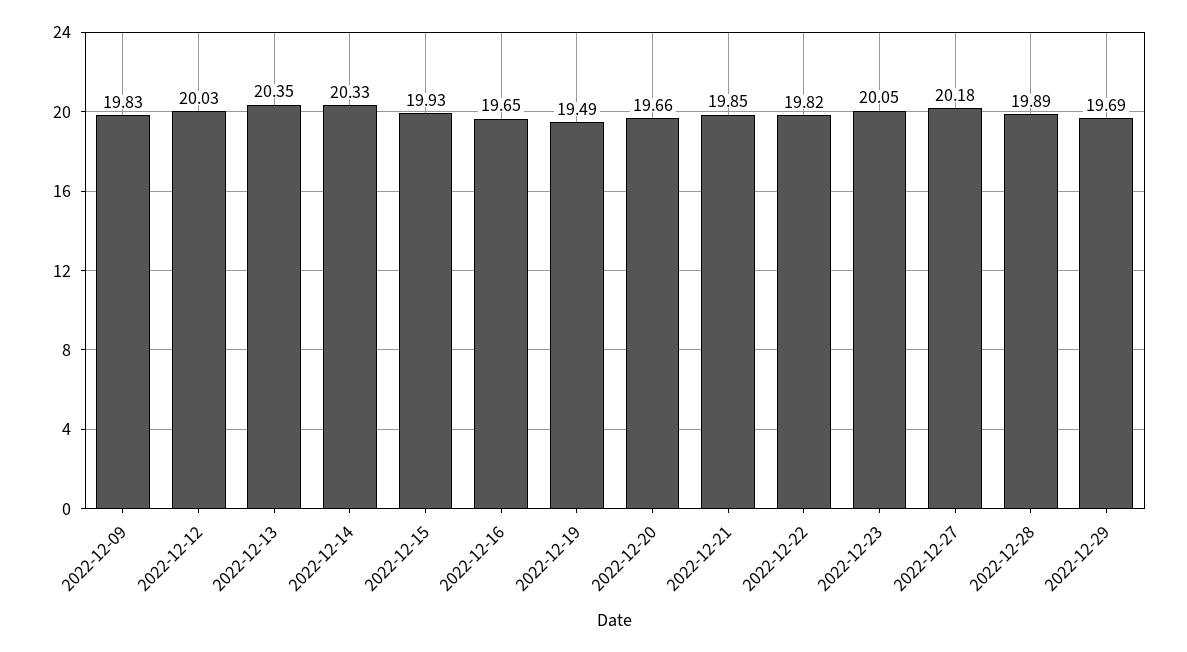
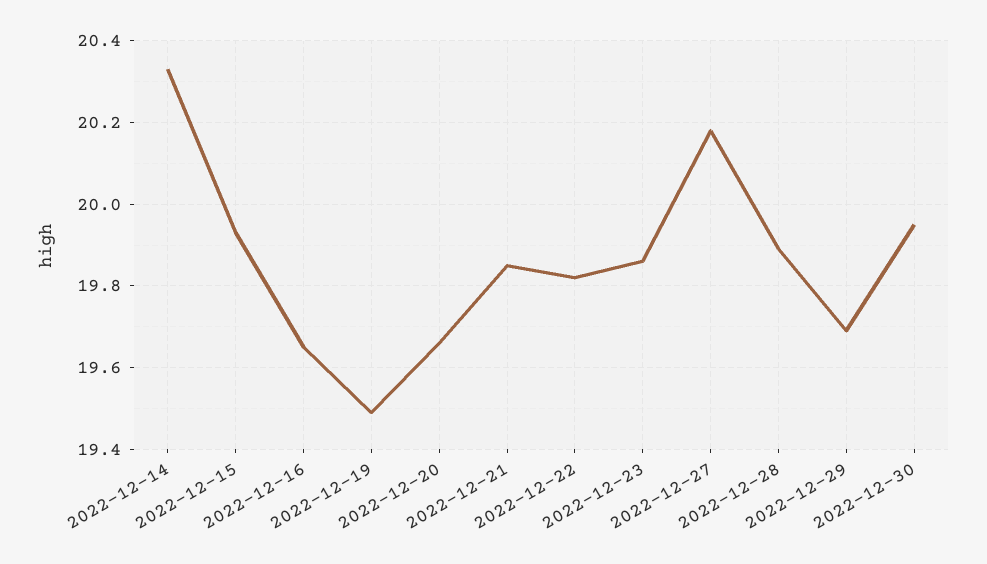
2022-12-09: 19.83 -> none
2022-12-12: 20.03 -> none
2022-12-13: 20.35 -> none
2022-12-23: 20.05 -> 19.85
2022-12-30: none -> 19.95

